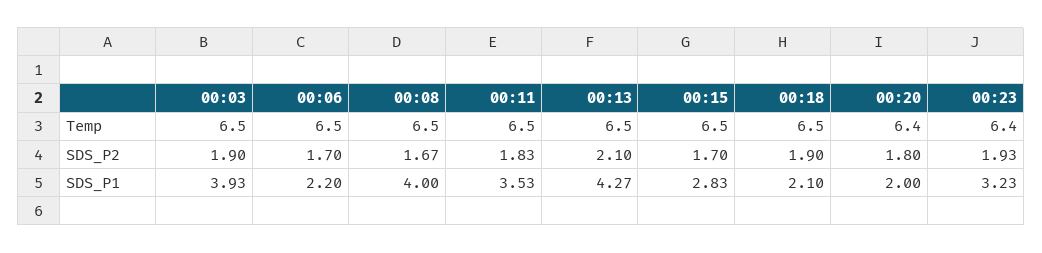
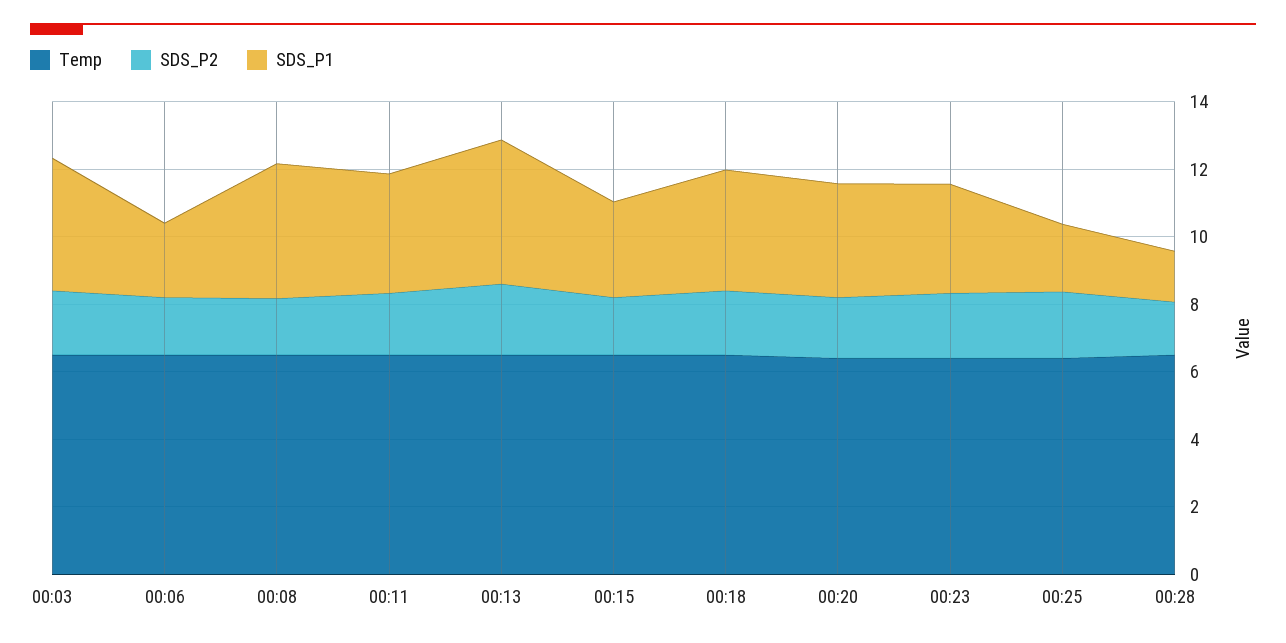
SDS_P1, 00:18: 2.1 -> 3.5
SDS_P1, 00:20: 2 -> 3.5
Temp, 00:25: none -> 6.5
SDS_P2, 00:25: none -> 2
SDS_P1, 00:25: none -> 2
Temp, 00:28: none -> 6.5
SDS_P2, 00:28: none -> 1.5
SDS_P1, 00:28: none -> 1.5

